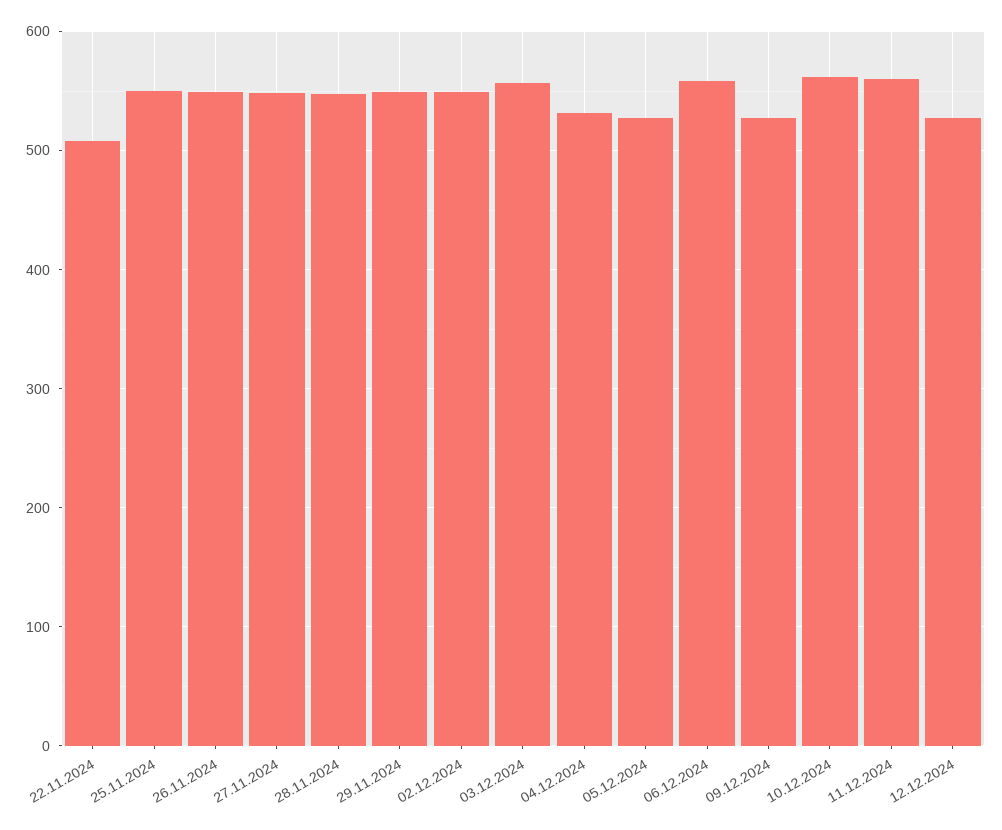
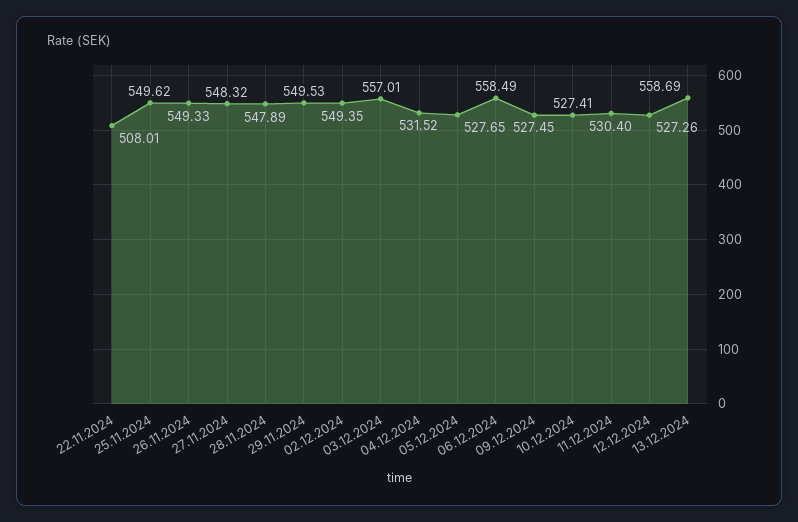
10.12.2024: 560 -> 527.41
11.12.2024: 560 -> 530.4
13.12.2024: none -> 558.69

